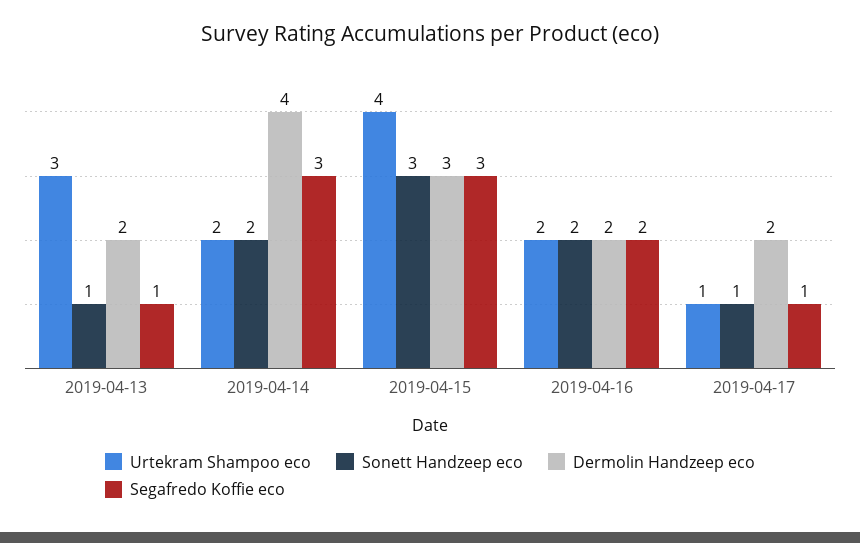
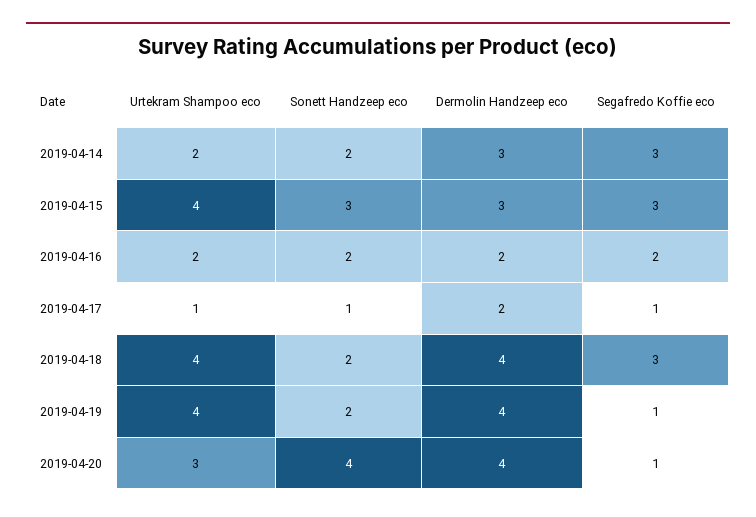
Urtekram Shampoo eco, 2019-04-13: 3 -> none
Sonett Handzeep eco, 2019-04-13: 1 -> none
Dermolin Handzeep eco, 2019-04-13: 2 -> none
Segafredo Koffie eco, 2019-04-13: 1 -> none
Dermolin Handzeep eco, 2019-04-14: 4 -> 3
Urtekram Shampoo eco, 2019-04-18: none -> 4
Sonett Handzeep eco, 2019-04-18: none -> 2
Dermolin Handzeep eco, 2019-04-18: none -> 4
Segafredo Koffie eco, 2019-04-18: none -> 3
Urtekram Shampoo eco, 2019-04-19: none -> 4
Sonett Handzeep eco, 2019-04-19: none -> 2
Dermolin Handzeep eco, 2019-04-19: none -> 4
Segafredo Koffie eco, 2019-04-19: none -> 1
Urtekram Shampoo eco, 2019-04-20: none -> 3
Sonett Handzeep eco, 2019-04-20: none -> 4
Dermolin Handzeep eco, 2019-04-20: none -> 4
Segafredo Koffie eco, 2019-04-20: none -> 1

